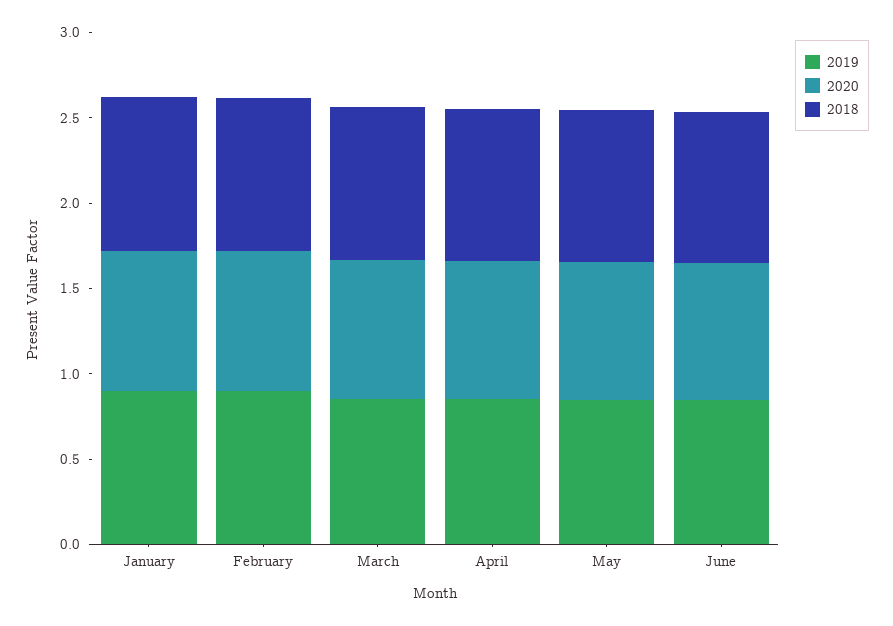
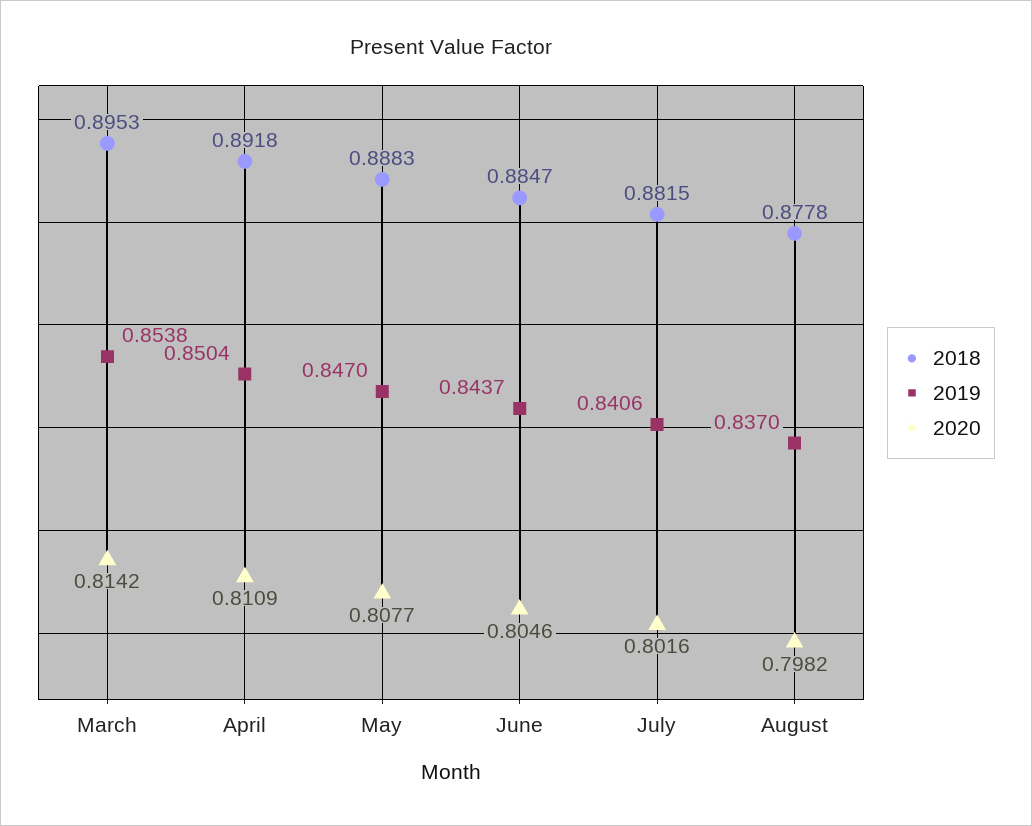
2019, January: 0.9 -> none
2020, January: 0.8 -> none
2018, January: 0.9 -> none
2019, February: 0.9 -> none
2020, February: 0.8 -> none
2018, February: 0.9 -> none
2018, July: none -> 0.8815
2019, July: none -> 0.8406
2020, July: none -> 0.8016
2018, August: none -> 0.8778
2019, August: none -> 0.837
2020, August: none -> 0.7982

